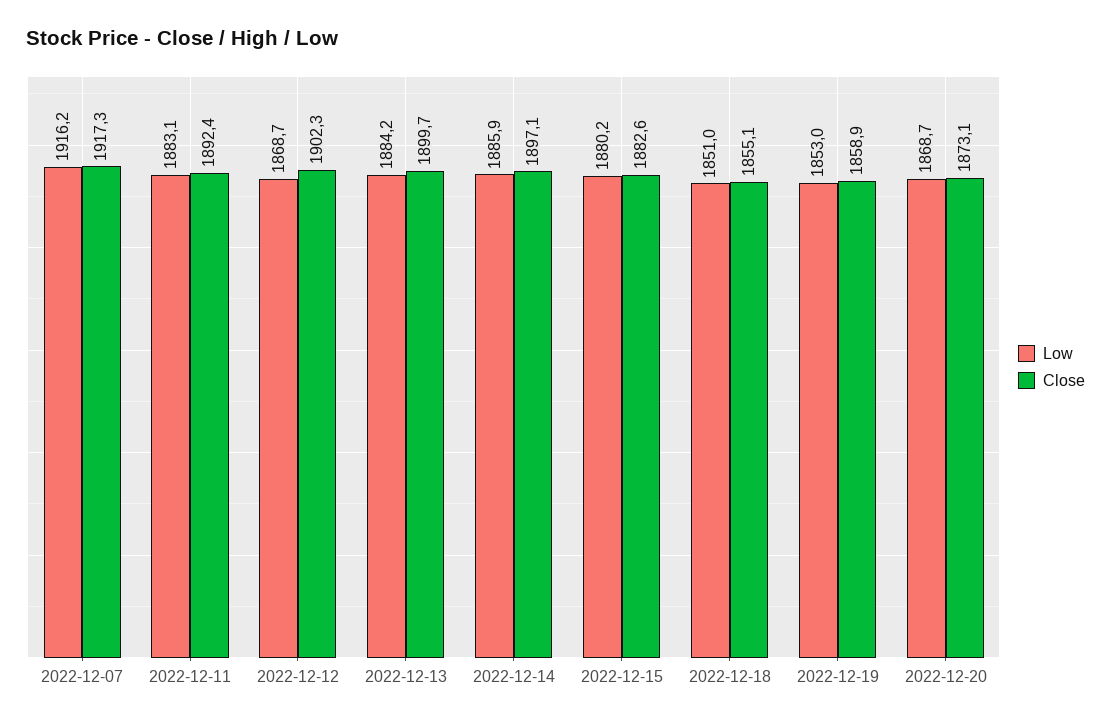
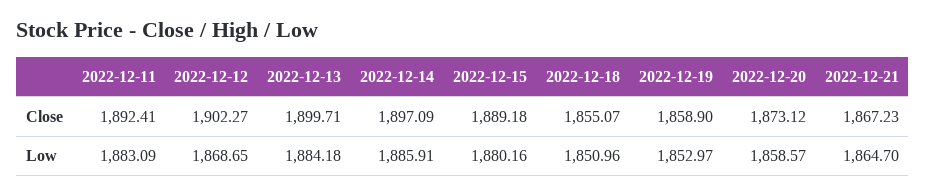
Low, 2022-12-07: 1916.2 -> none
Close, 2022-12-07: 1917.3 -> none
Close, 2022-12-15: 1882.6 -> 1889.18
Low, 2022-12-20: 1868.7 -> 1858.57
Close, 2022-12-21: none -> 1867.23
Low, 2022-12-21: none -> 1864.7

